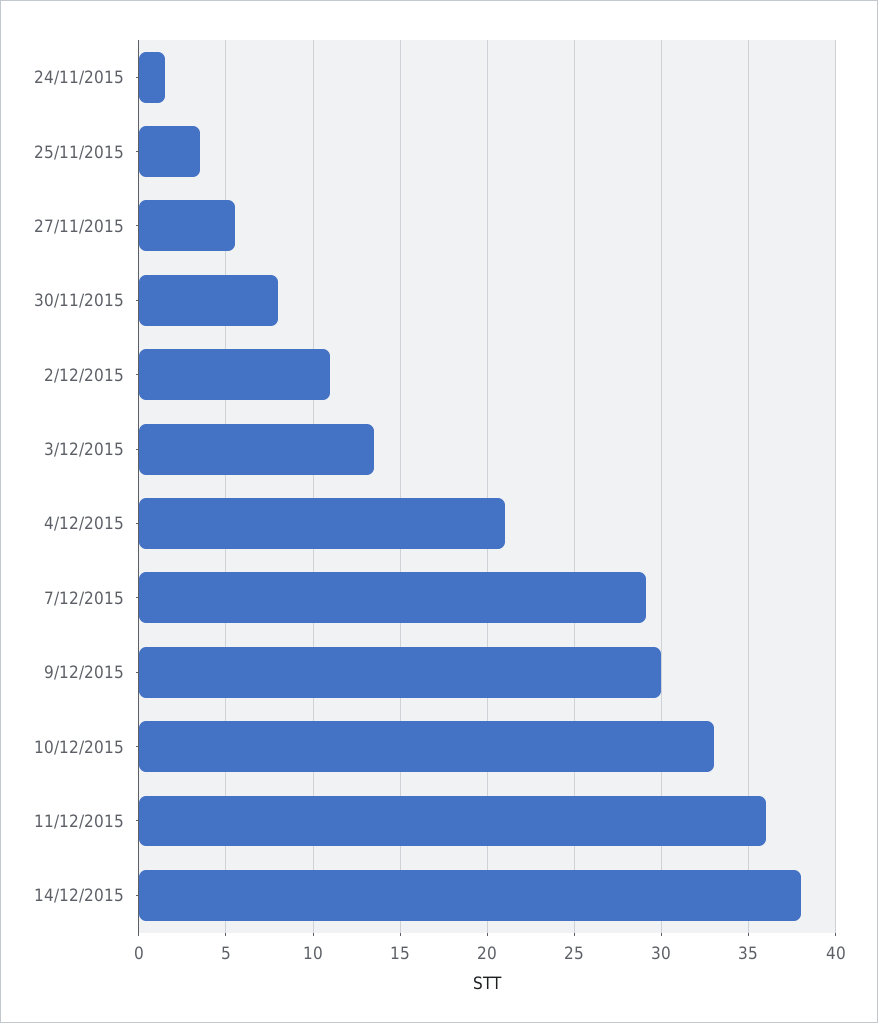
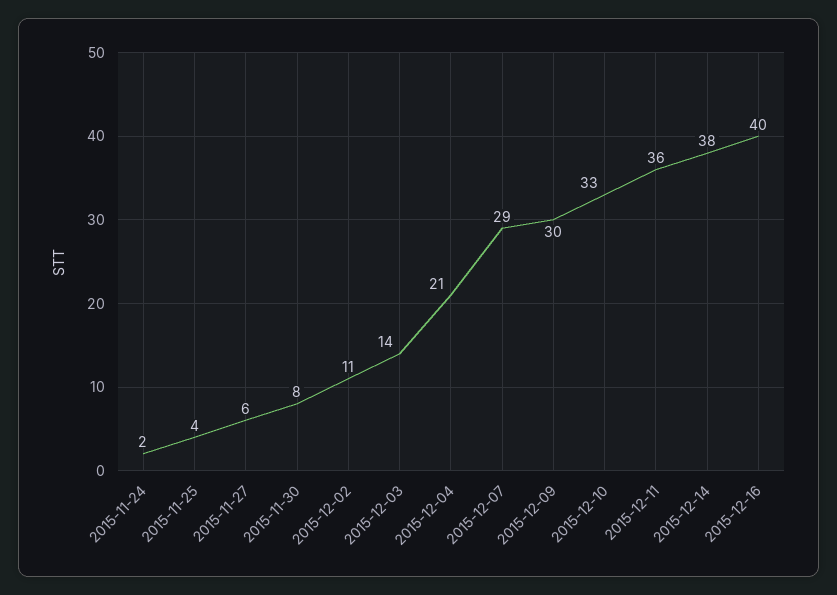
2015-12-16: none -> 40

